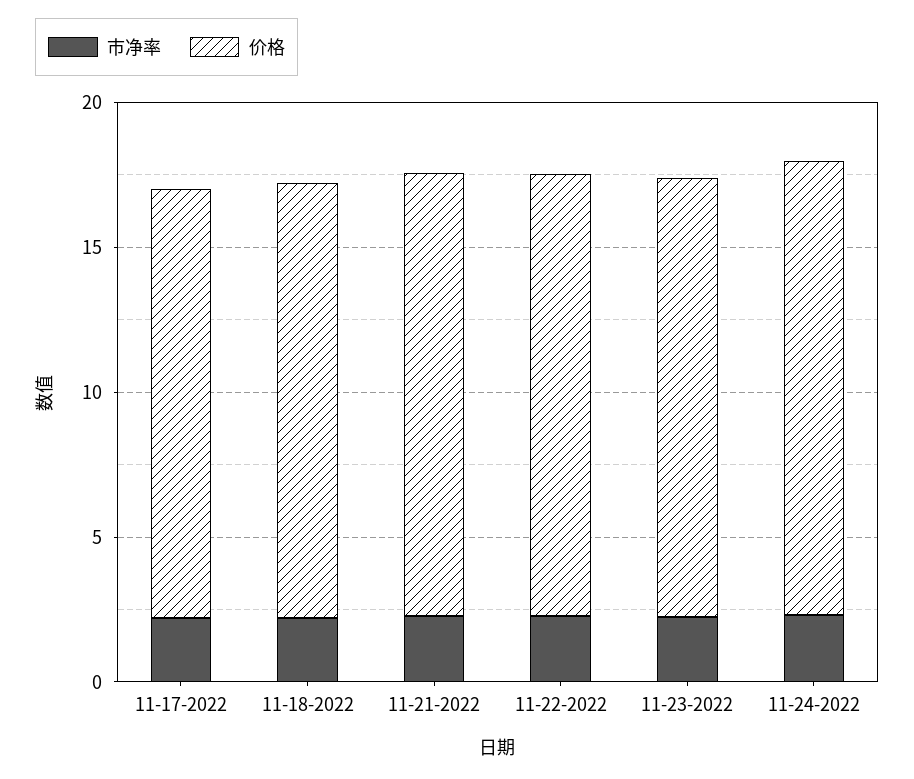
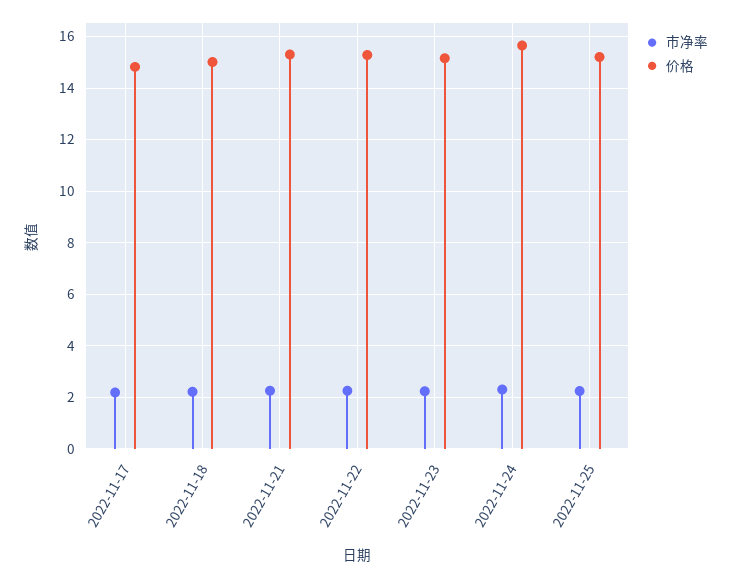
市净率, 2022-11-25: none -> 2.25
价格, 2022-11-25: none -> 15.25

